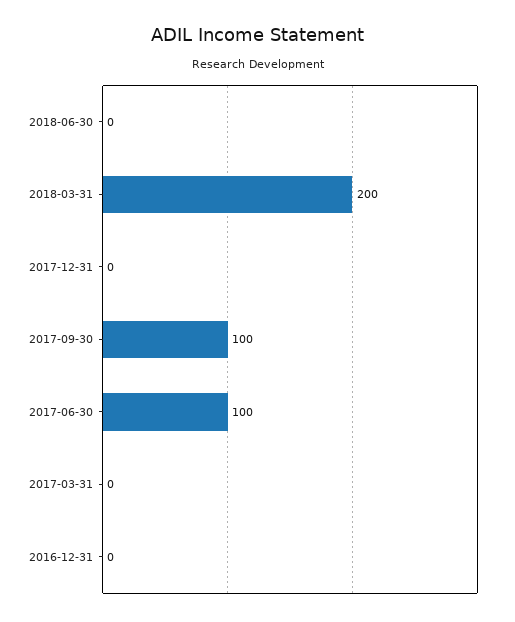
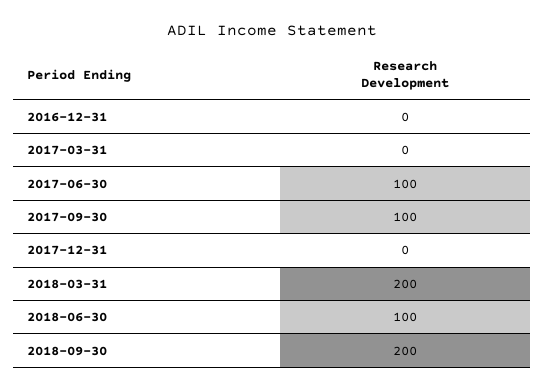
2018-06-30: 0 -> 100
2018-09-30: none -> 200

